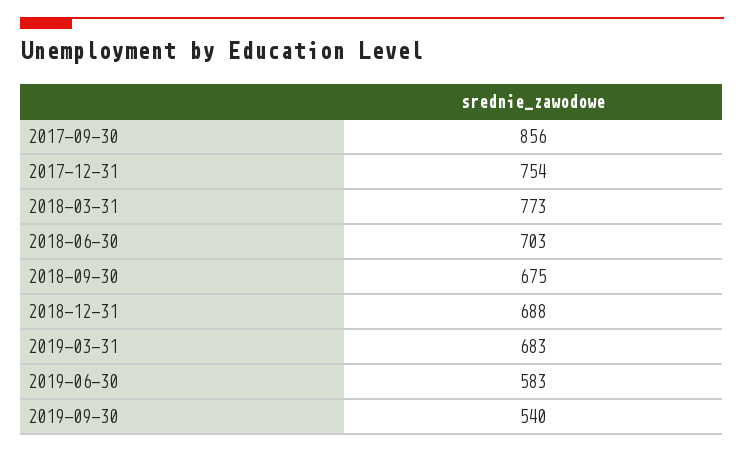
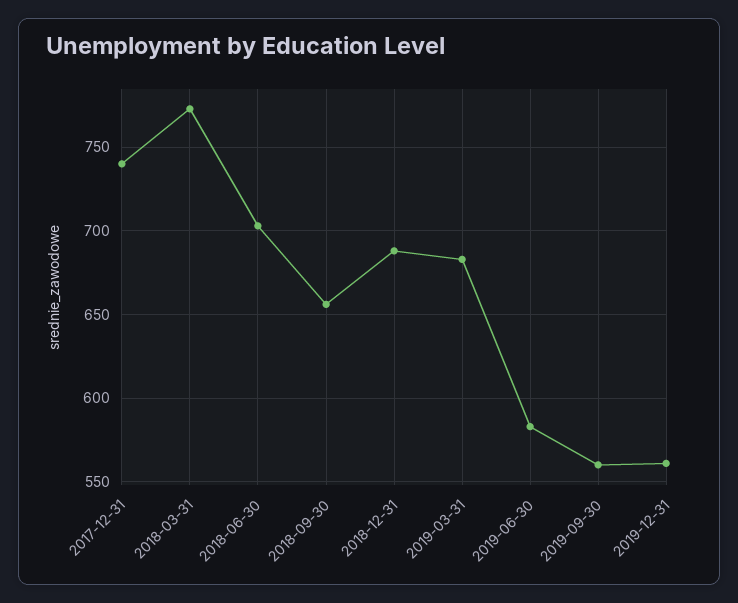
2017-09-30: 856 -> none
2017-12-31: 754 -> 740
2018-09-30: 675 -> 655
2019-09-30: 540 -> 560
2019-12-31: none -> 560

